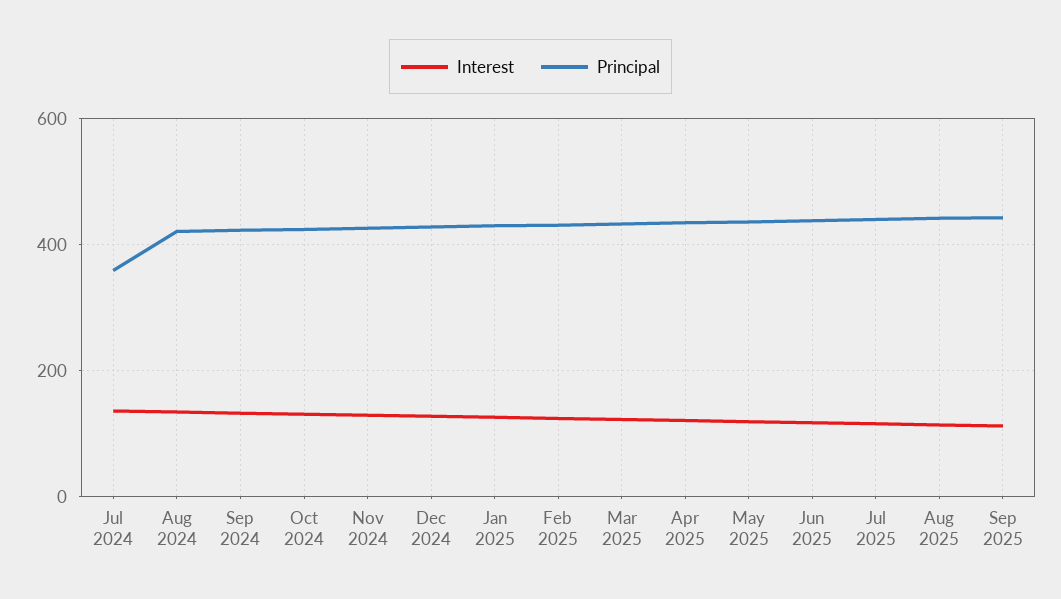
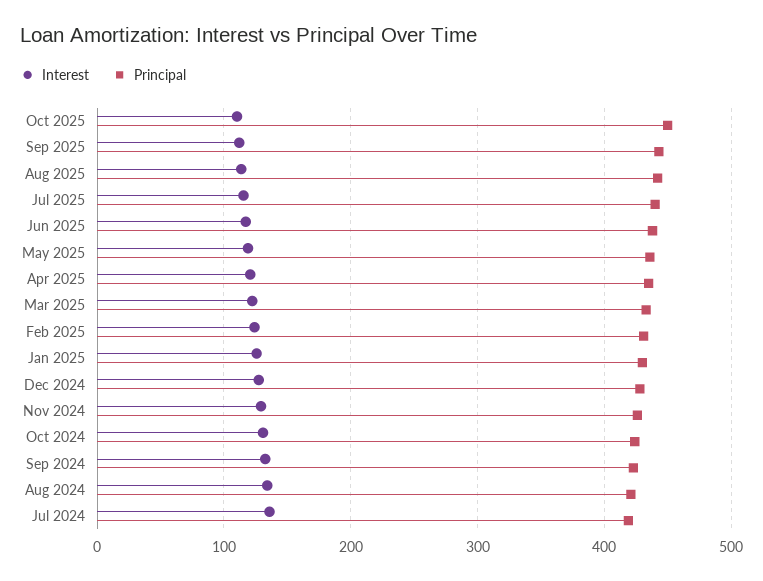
Principal, Jul 2024: 360 -> 420
Interest, Oct 2025: none -> 110
Principal, Oct 2025: none -> 450

